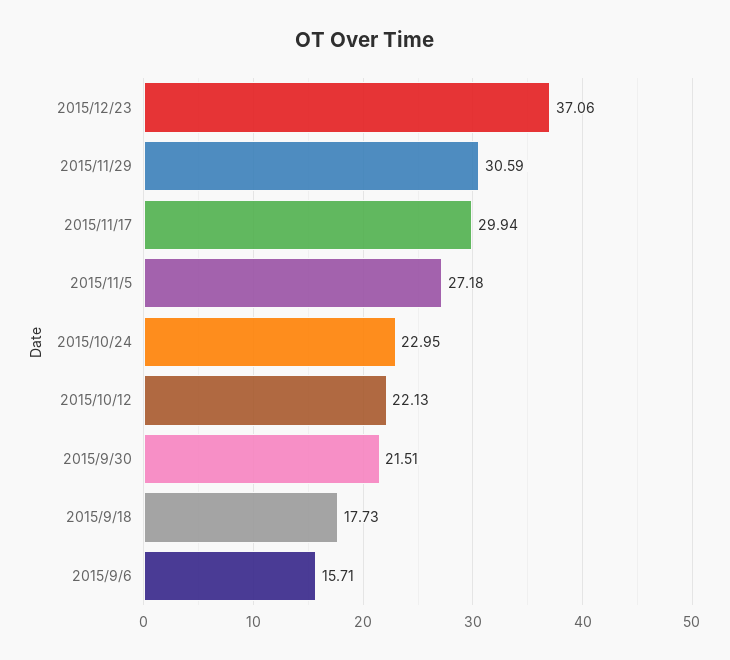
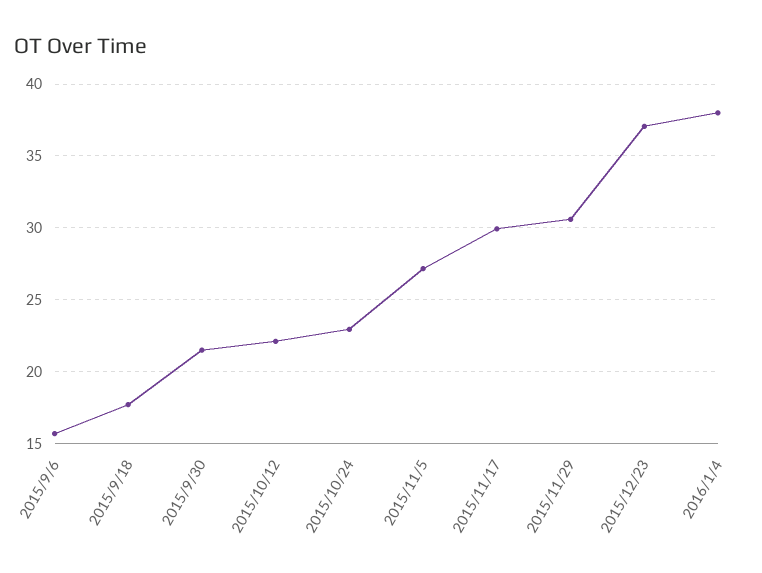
2016/1/4: none -> 38

